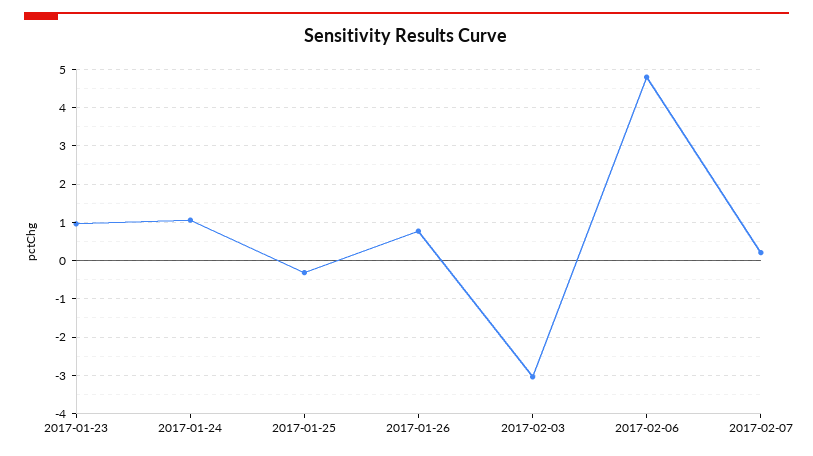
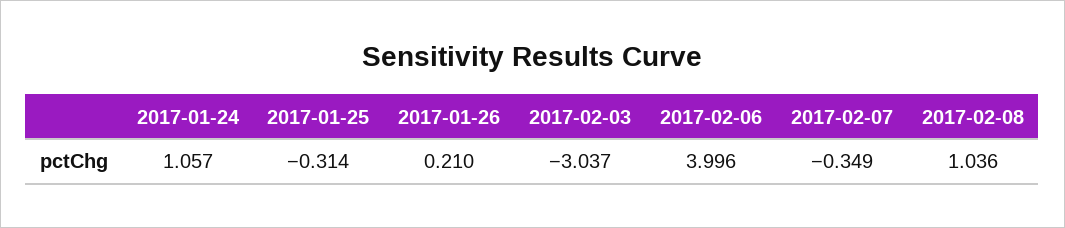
2017-01-23: 1 -> none
2017-01-26: 0.8 -> 0.21
2017-02-06: 4.8 -> 3.996
2017-02-07: 0.2 -> -0.349
2017-02-08: none -> 1.036

